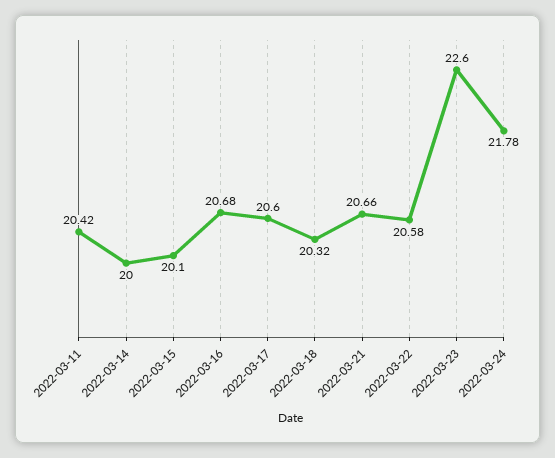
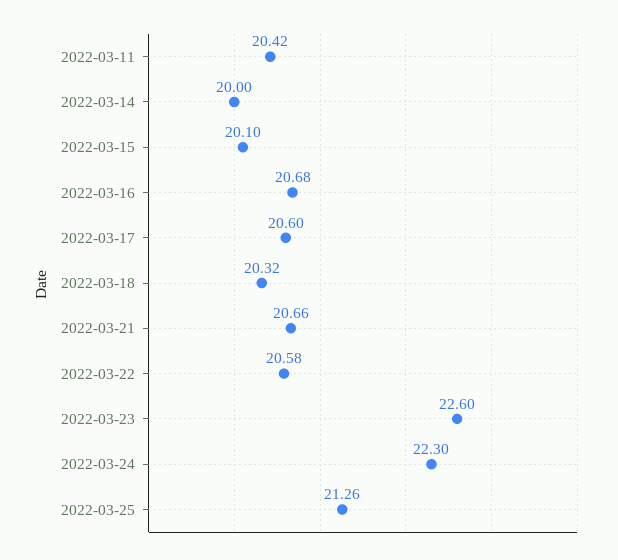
2022-03-24: 21.78 -> 22.3
2022-03-25: none -> 21.26

